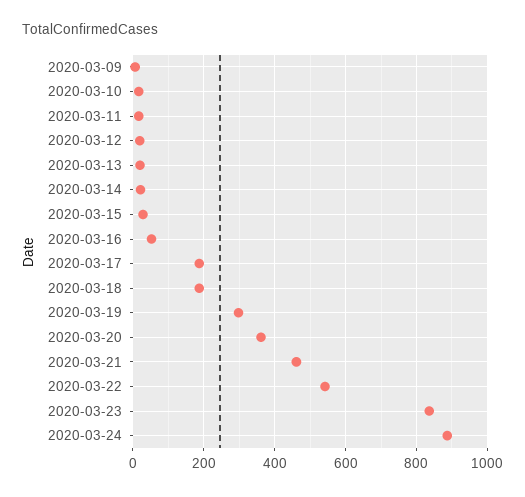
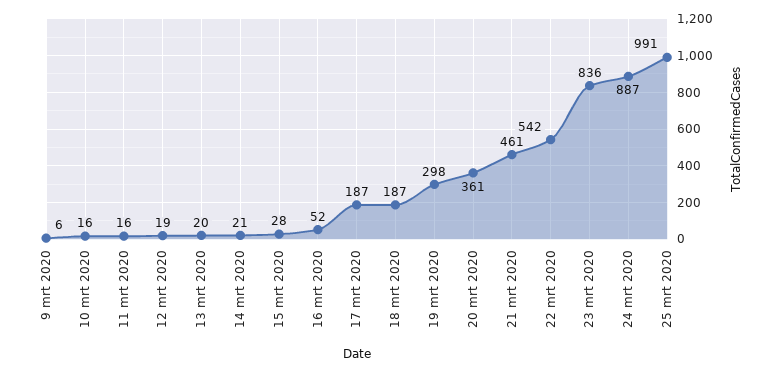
25 mrt 2020: none -> 991

